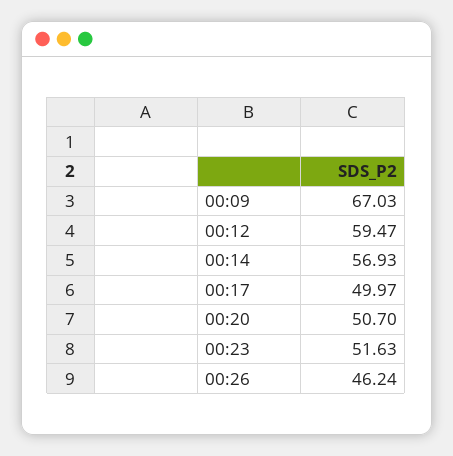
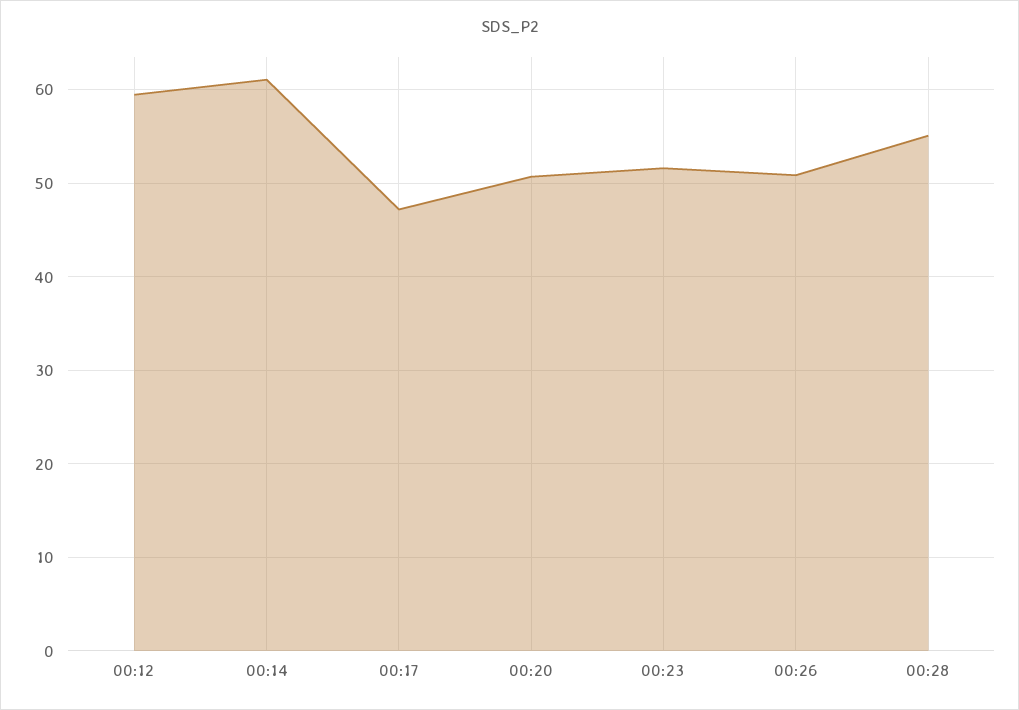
00:09: 67.03 -> none
00:14: 56.93 -> 61
00:17: 49.97 -> 47
00:26: 46.24 -> 51
00:28: none -> 55

